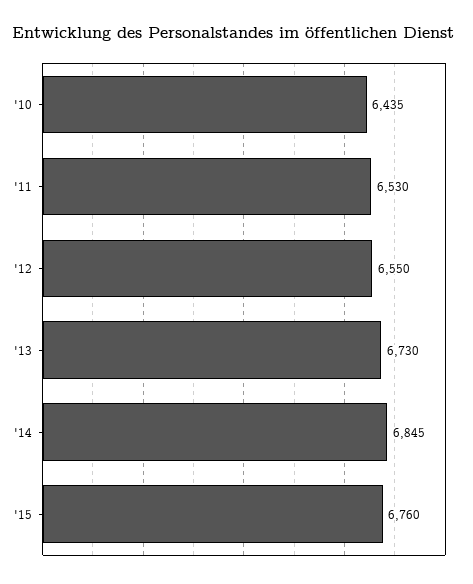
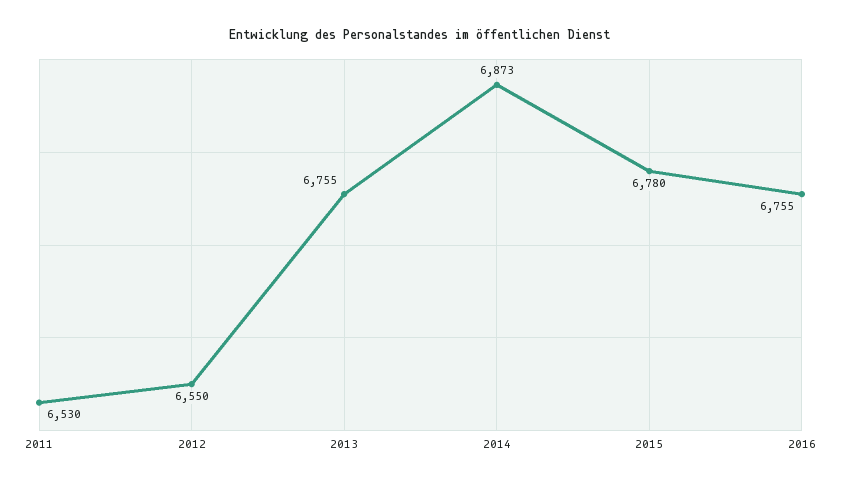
'10: 6435 -> none
'13: 6730 -> 6755
'14: 6845 -> 6873
'15: 6760 -> 6780
2016: none -> 6755

